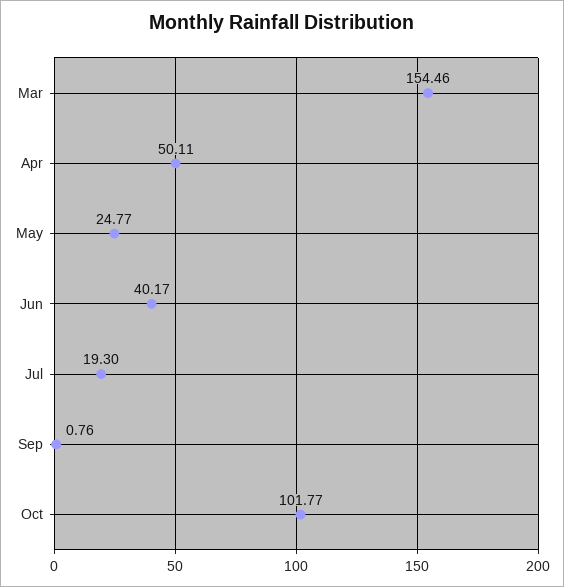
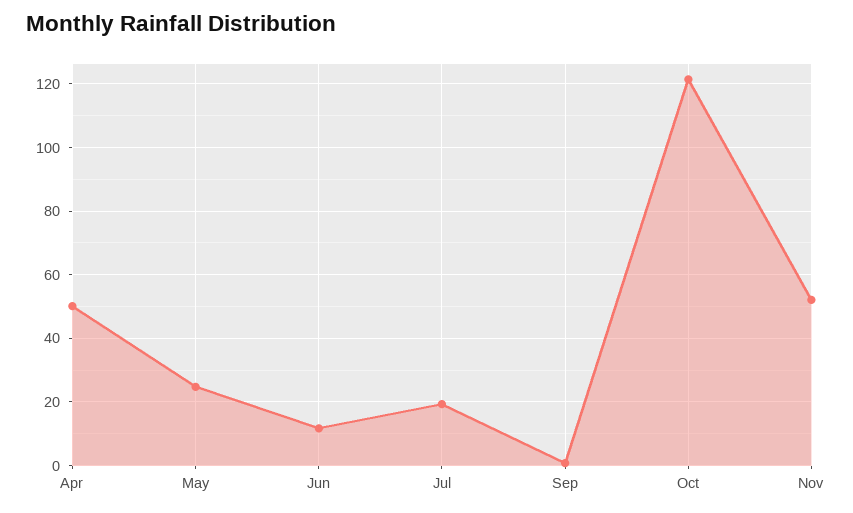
Mar: 154.46 -> none
Jun: 40.17 -> 12
Oct: 101.77 -> 122
Nov: none -> 52

